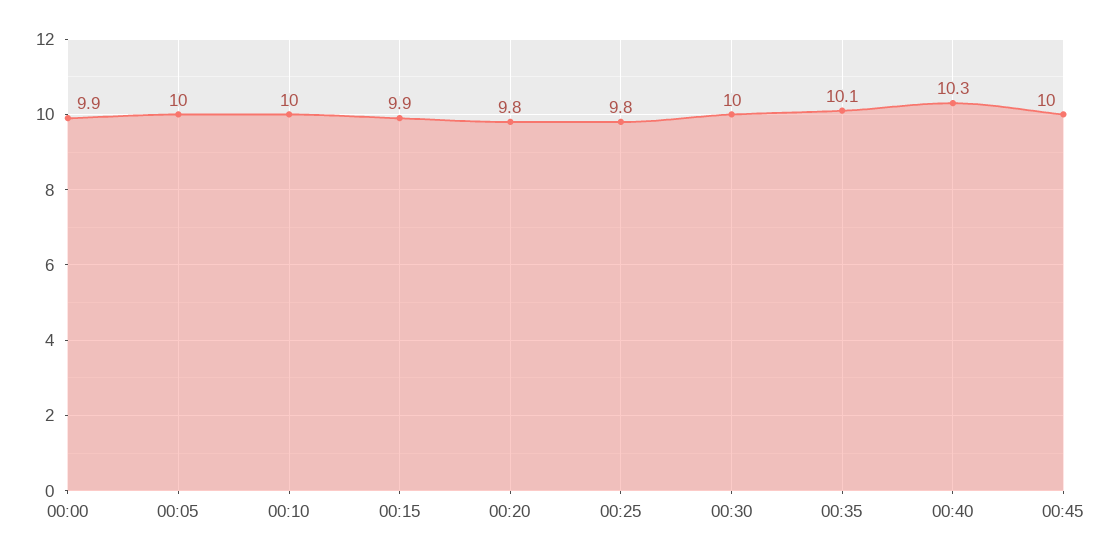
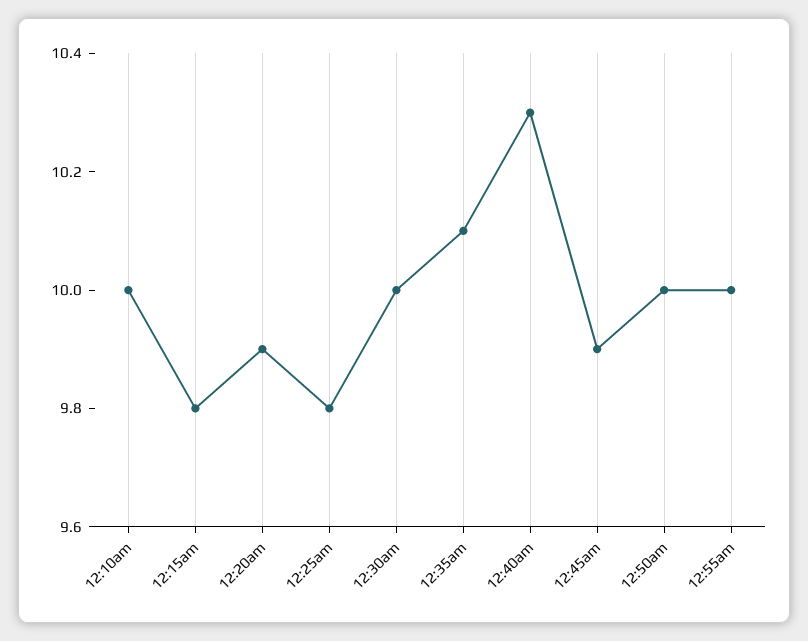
00:00: 9.9 -> none
00:05: 10 -> none
00:15: 9.9 -> 9.8
00:20: 9.8 -> 9.9
00:45: 10 -> 9.9
12:50am: none -> 10
12:55am: none -> 10

